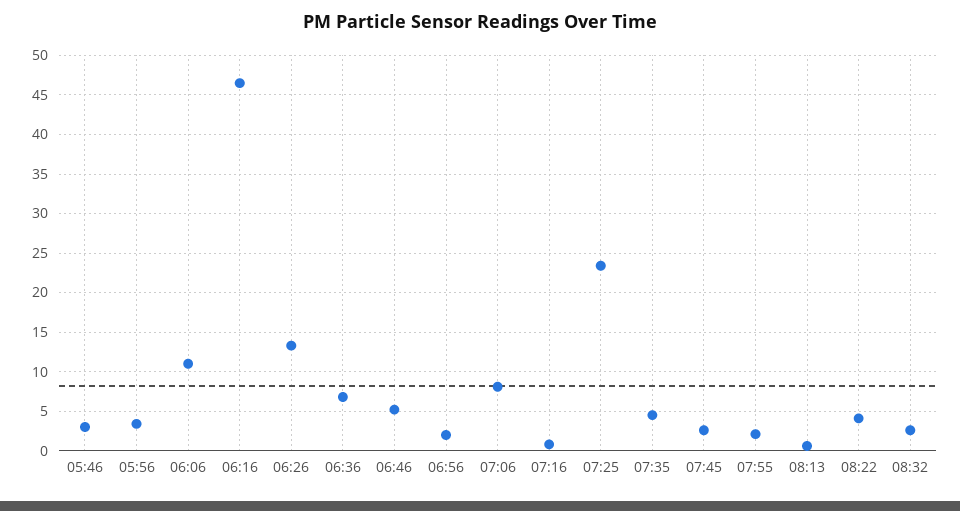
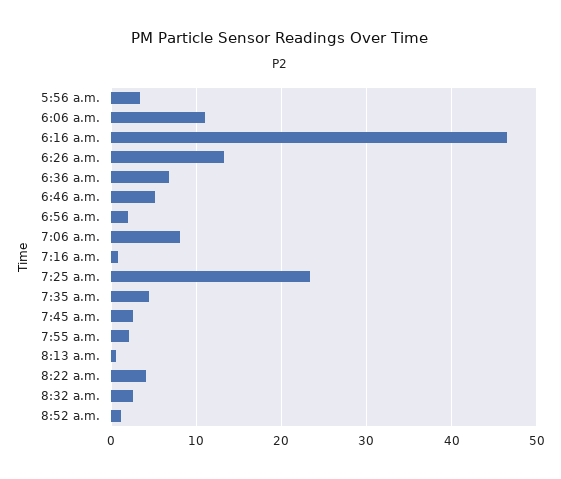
05:46: 3 -> none
8:52 a.m.: none -> 1

